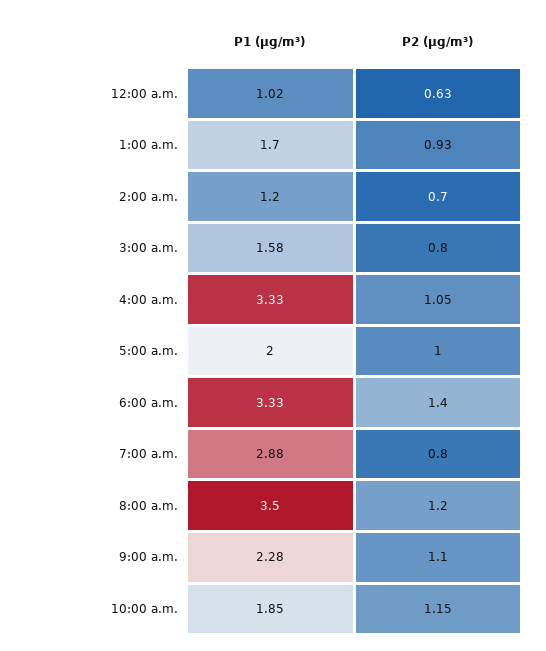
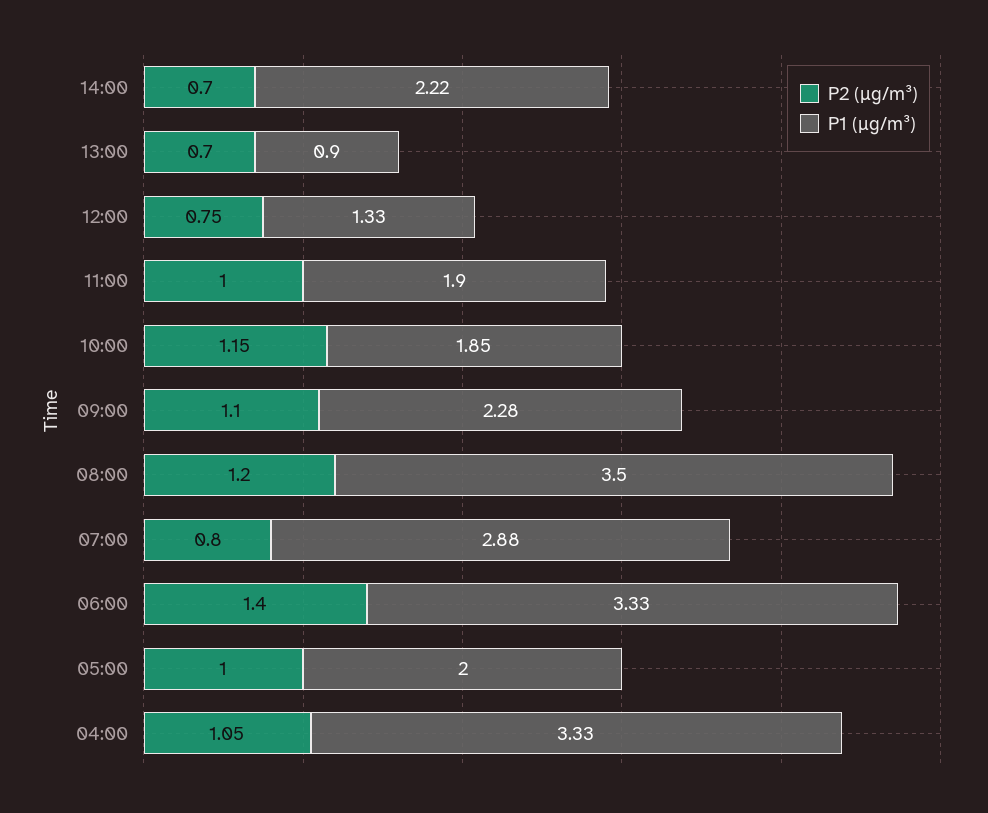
P1 (µg/m³), 12:00 a.m.: 1.02 -> none
P2 (µg/m³), 12:00 a.m.: 0.63 -> none
P1 (µg/m³), 1:00 a.m.: 1.7 -> none
P2 (µg/m³), 1:00 a.m.: 0.93 -> none
P1 (µg/m³), 2:00 a.m.: 1.2 -> none
P2 (µg/m³), 2:00 a.m.: 0.7 -> none
P1 (µg/m³), 3:00 a.m.: 1.58 -> none
P2 (µg/m³), 3:00 a.m.: 0.8 -> none
P2 (µg/m³), 14:00: none -> 0.7
P1 (µg/m³), 14:00: none -> 2.22
P2 (µg/m³), 13:00: none -> 0.7
P1 (µg/m³), 13:00: none -> 0.9
P2 (µg/m³), 12:00: none -> 0.75
P1 (µg/m³), 12:00: none -> 1.33
P2 (µg/m³), 11:00: none -> 1
P1 (µg/m³), 11:00: none -> 1.9

